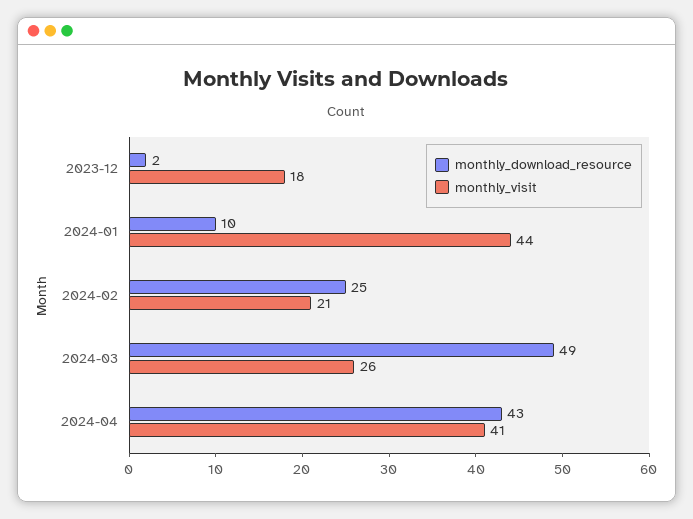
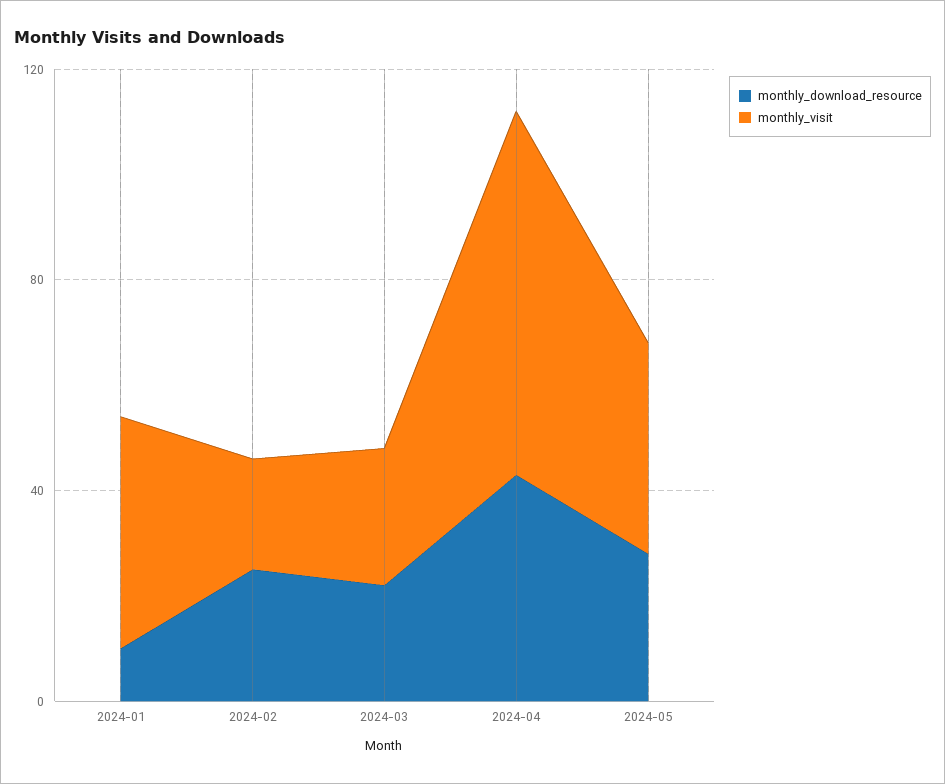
monthly_download_resource, 2023-12: 2 -> none
monthly_visit, 2023-12: 18 -> none
monthly_download_resource, 2024-03: 49 -> 20
monthly_visit, 2024-04: 41 -> 70
monthly_download_resource, 2024-05: none -> 30
monthly_visit, 2024-05: none -> 40

